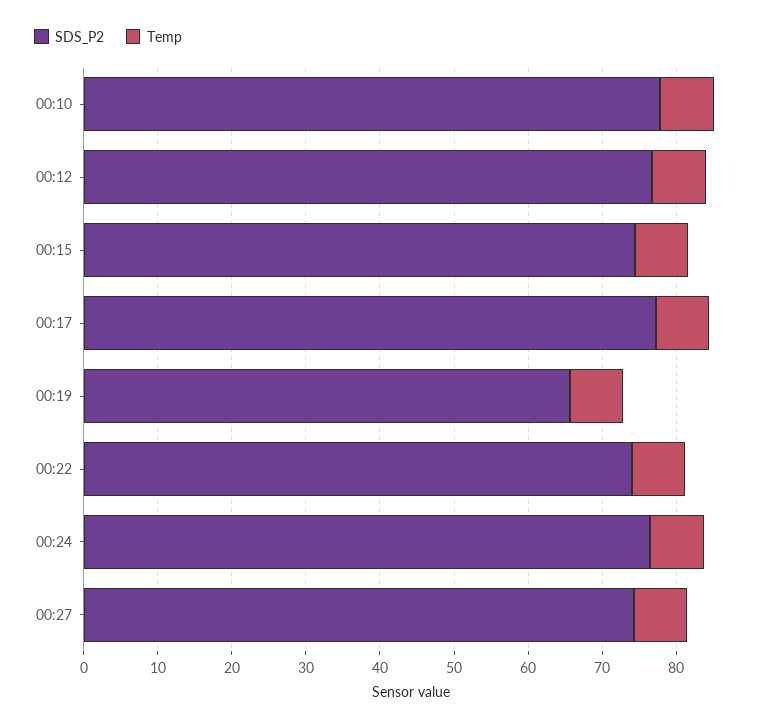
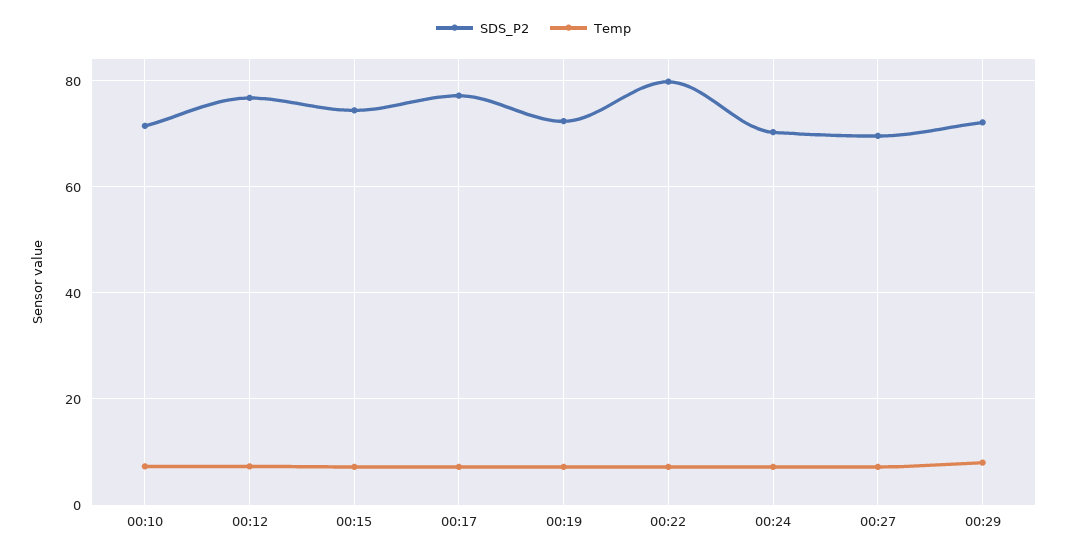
SDS_P2, 00:10: 78 -> 72
SDS_P2, 00:19: 66 -> 72
SDS_P2, 00:22: 74 -> 80
SDS_P2, 00:24: 76 -> 70
SDS_P2, 00:27: 74 -> 70
SDS_P2, 00:29: none -> 72
Temp, 00:29: none -> 8

